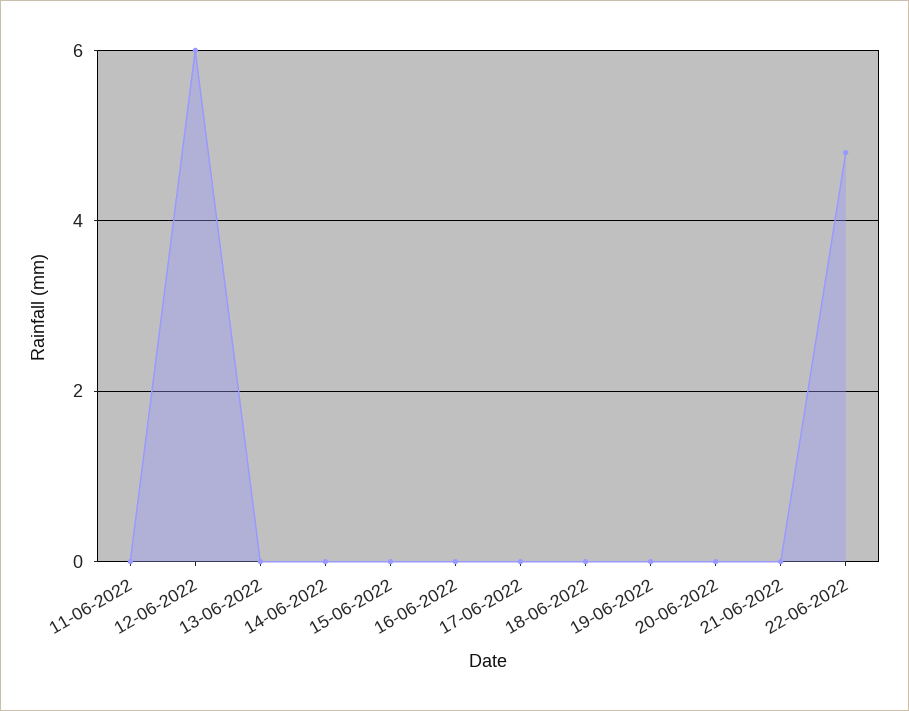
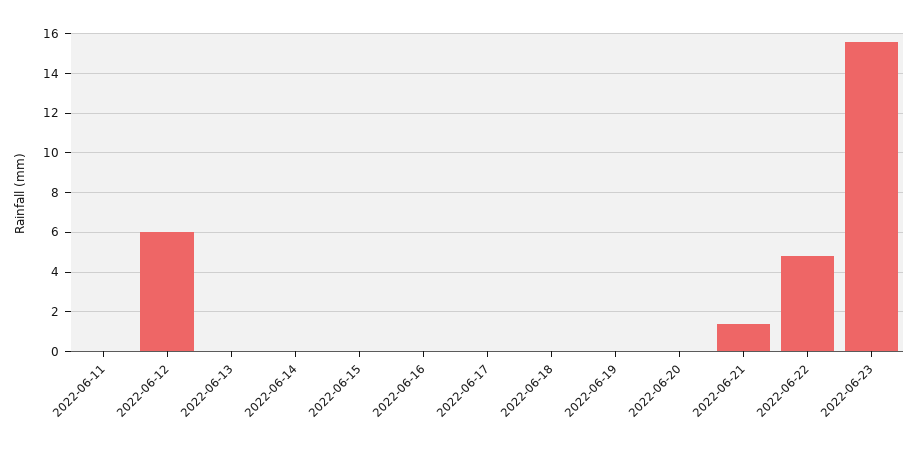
21-06-2022: 0 -> 1.5
2022-06-23: none -> 15.5

